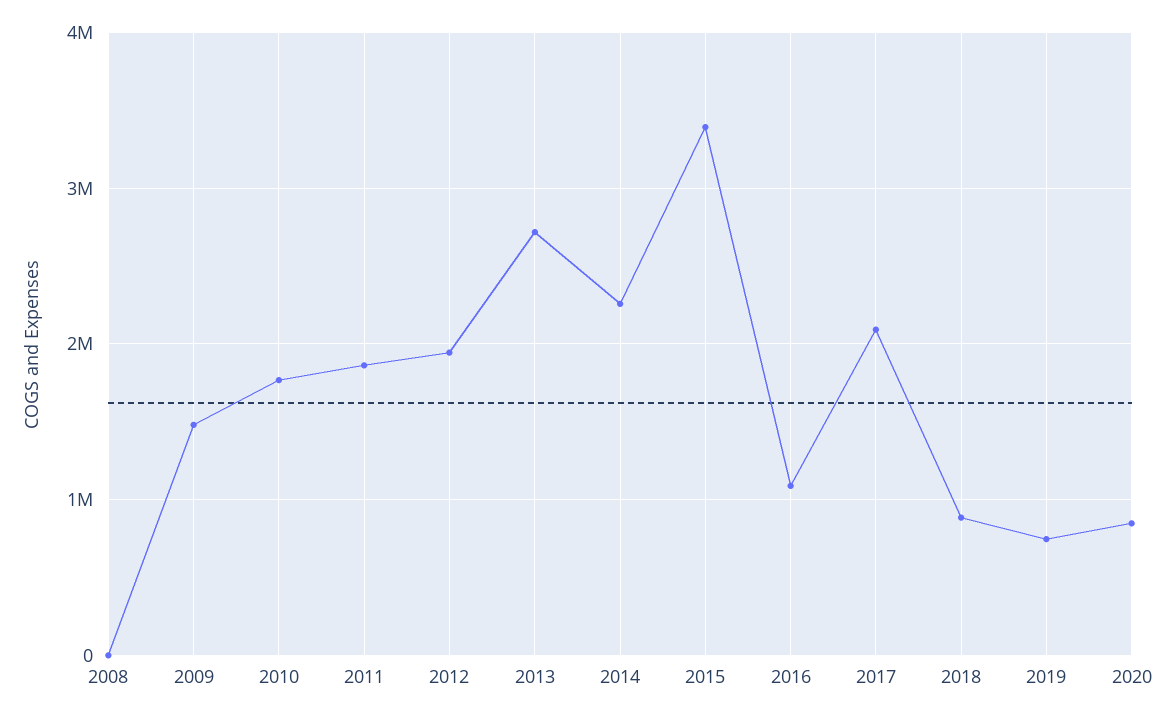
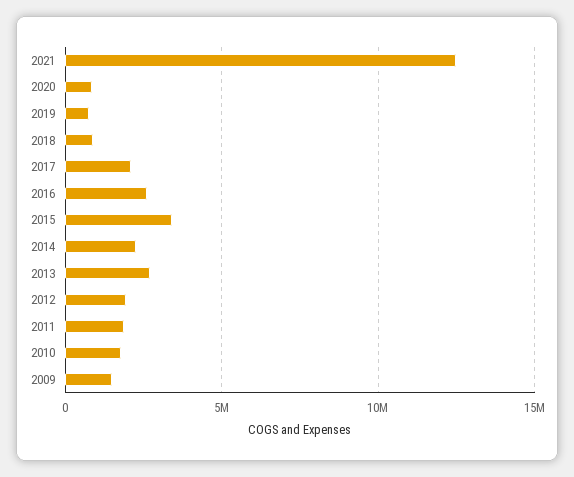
2008: 0 -> none
2016: 1100000 -> 2500000
2021: none -> 12500000

